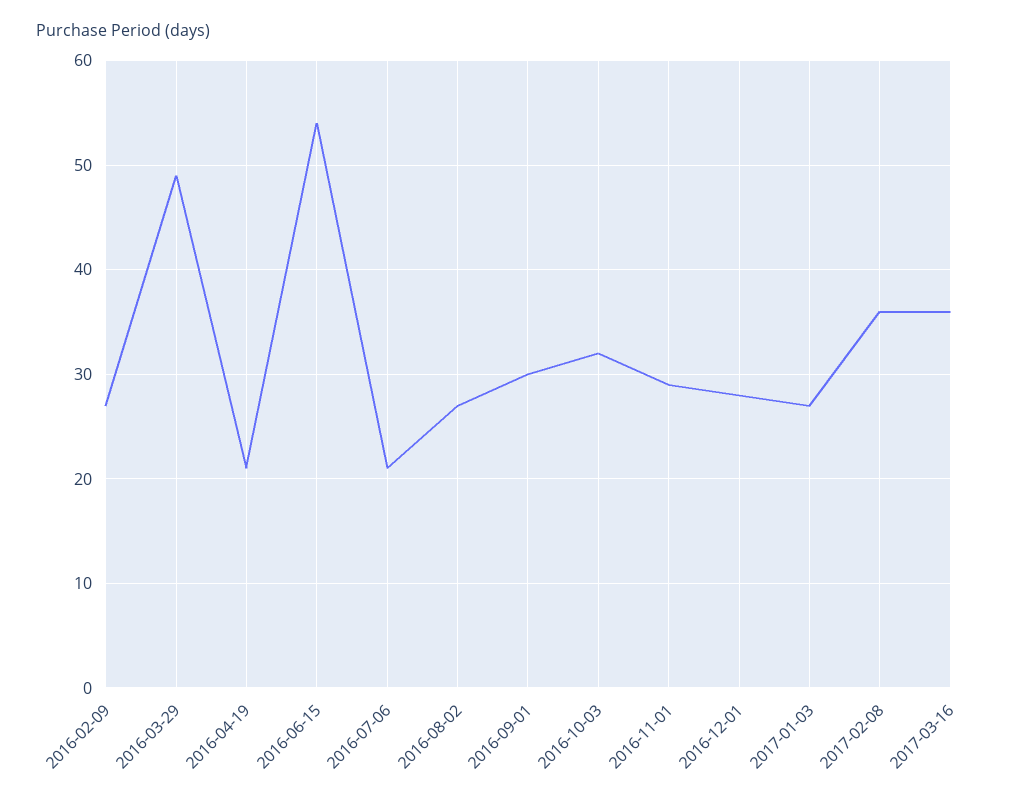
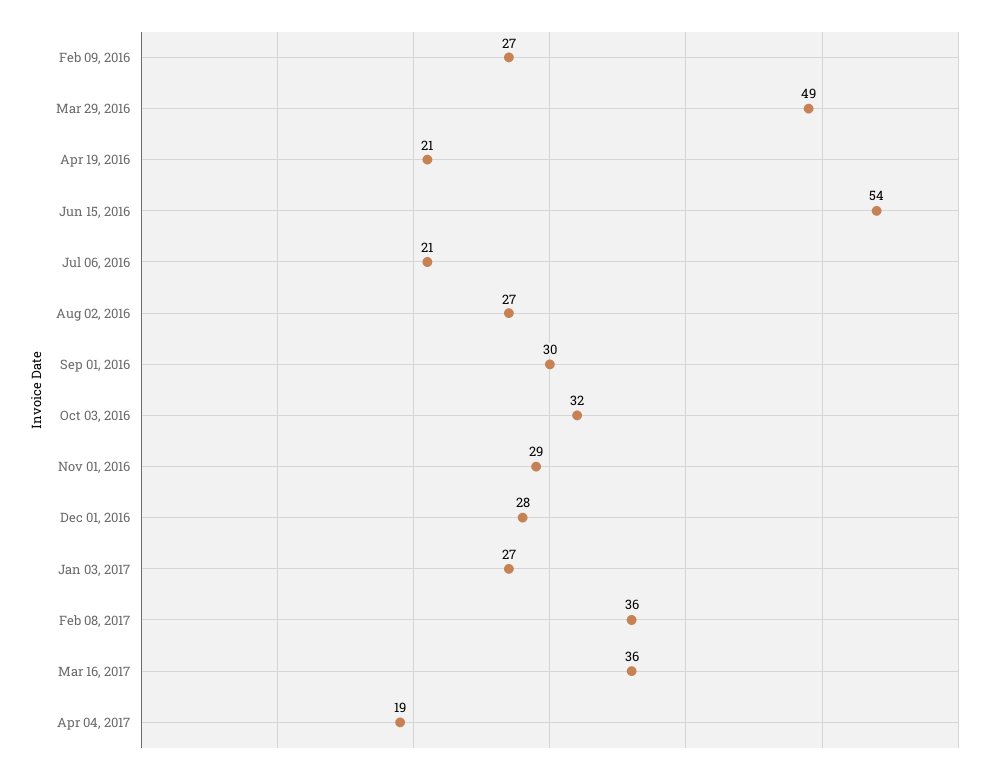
Apr 04, 2017: none -> 19

